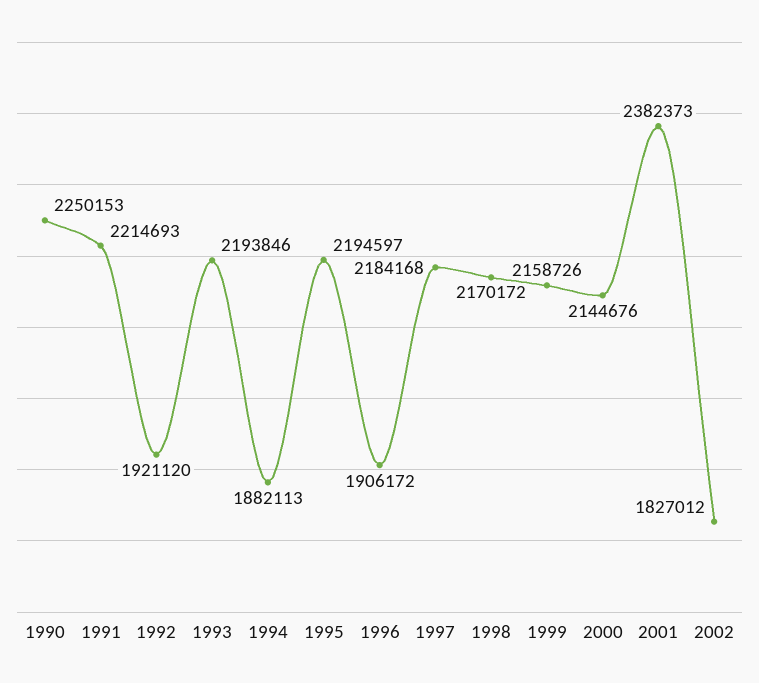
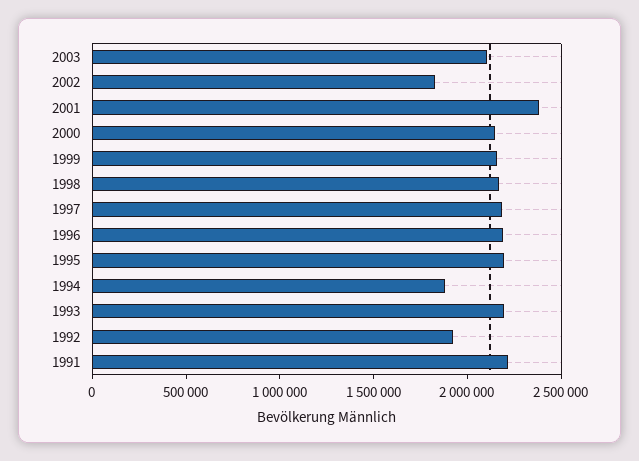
1990: 2250153 -> none
1996: 1906172 -> 2200000
2003: none -> 2100000

